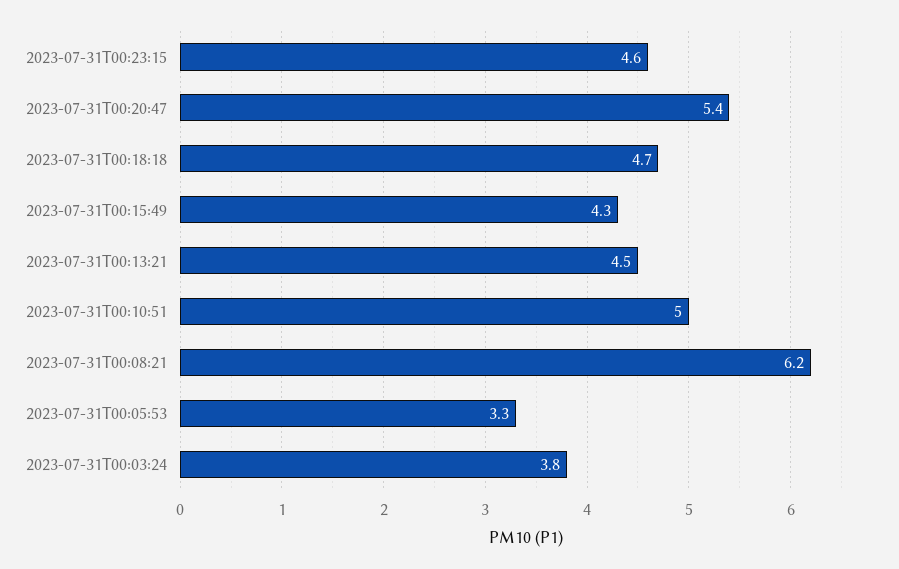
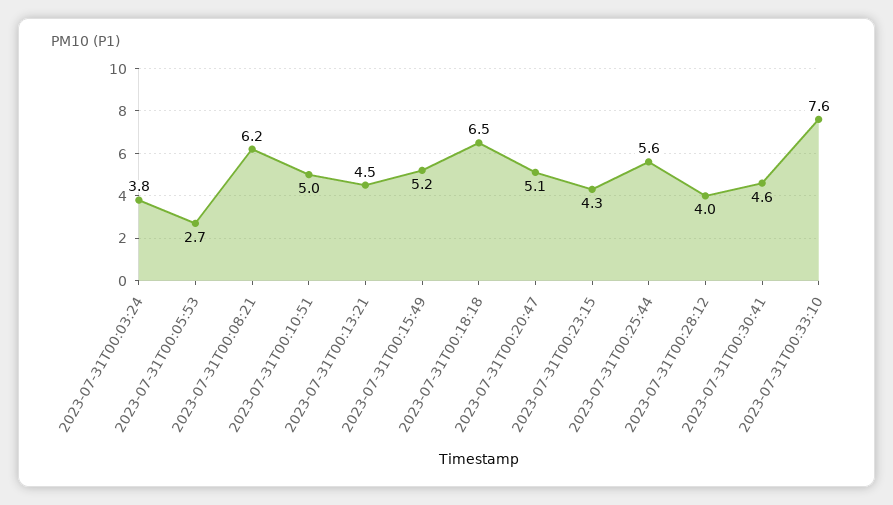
2023-07-31T00:23:15: 4.6 -> 4.3
2023-07-31T00:20:47: 5.4 -> 5.1
2023-07-31T00:18:18: 4.7 -> 6.5
2023-07-31T00:15:49: 4.3 -> 5.2
2023-07-31T00:05:53: 3.3 -> 2.7
2023-07-31T00:25:44: none -> 5.6
2023-07-31T00:28:12: none -> 4
2023-07-31T00:30:41: none -> 4.6
2023-07-31T00:33:10: none -> 7.6

